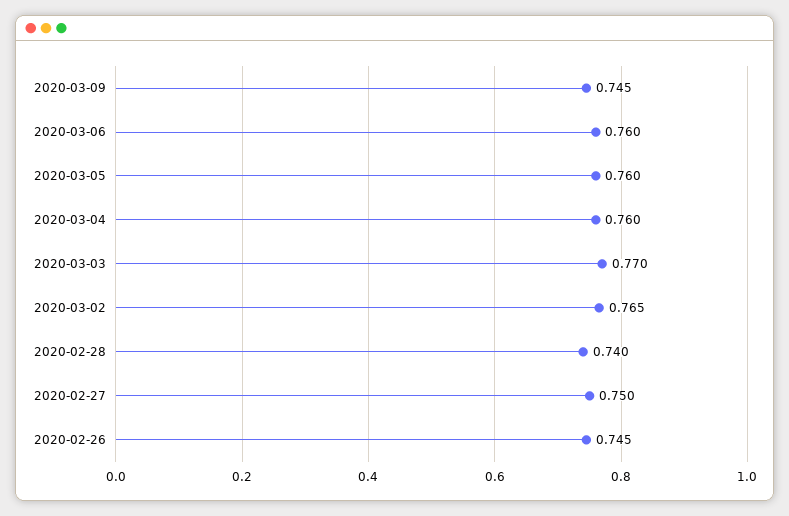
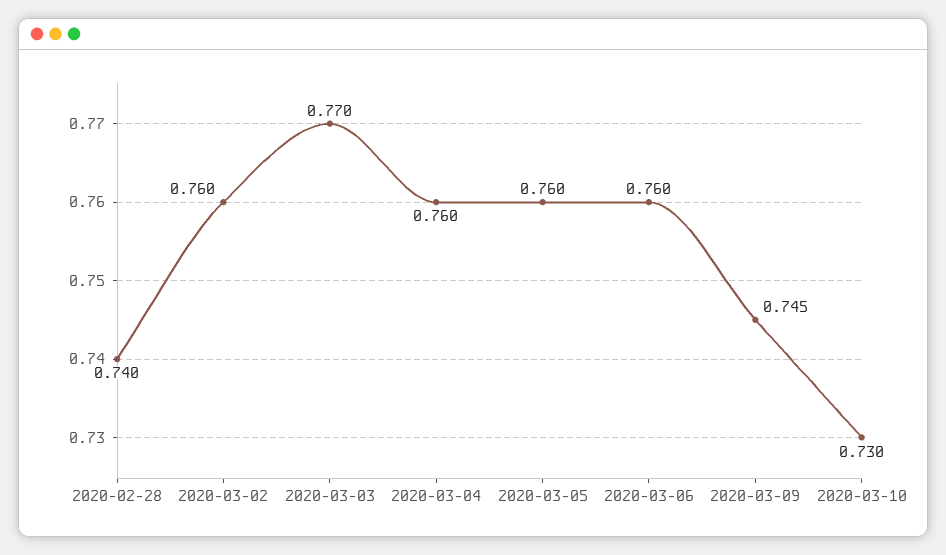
2020-03-02: 0.765 -> 0.76
2020-02-27: 0.75 -> none
2020-02-26: 0.745 -> none
2020-03-10: none -> 0.73

